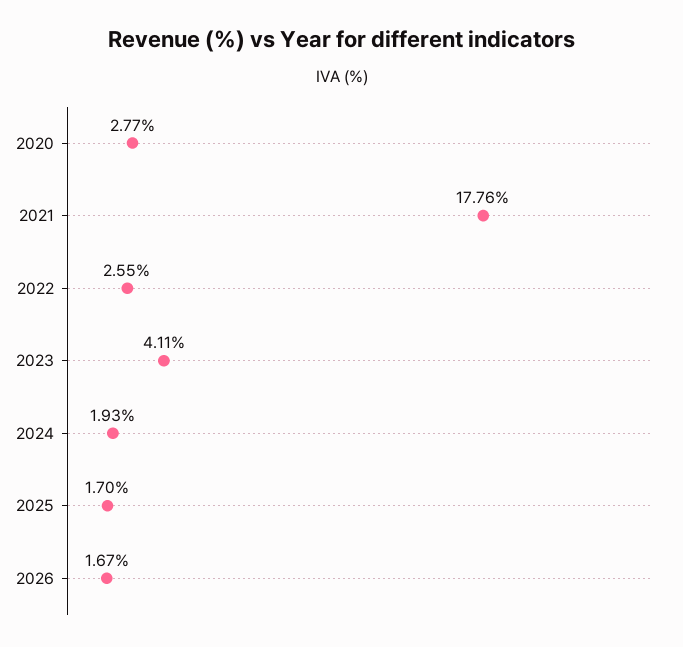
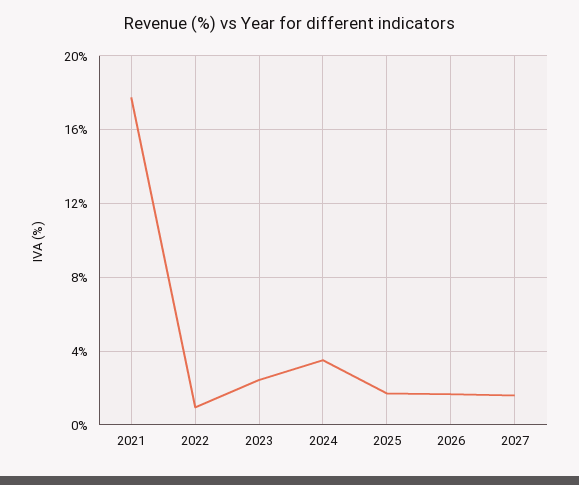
2020: 2.77 -> none
2022: 2.55 -> 1
2023: 4.11 -> 2.5
2024: 1.93 -> 3.5
2027: none -> 1.5

